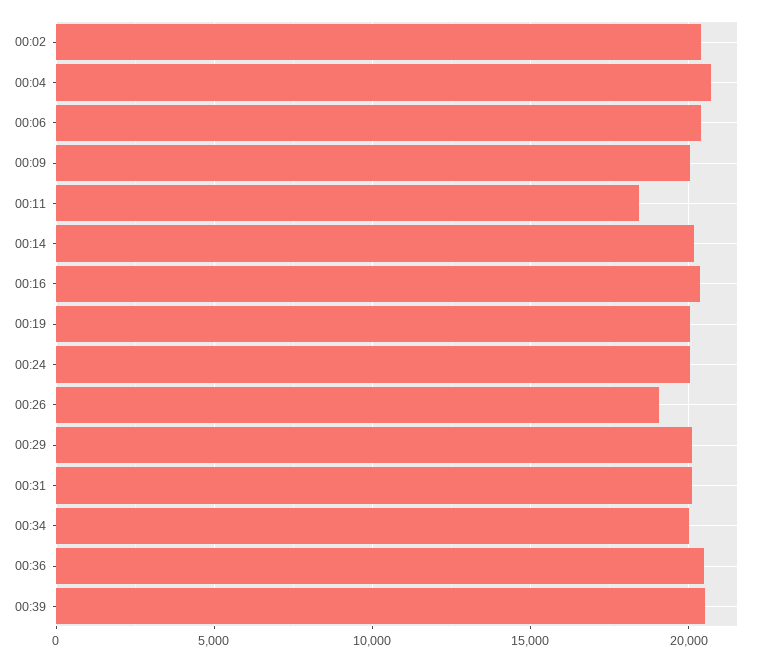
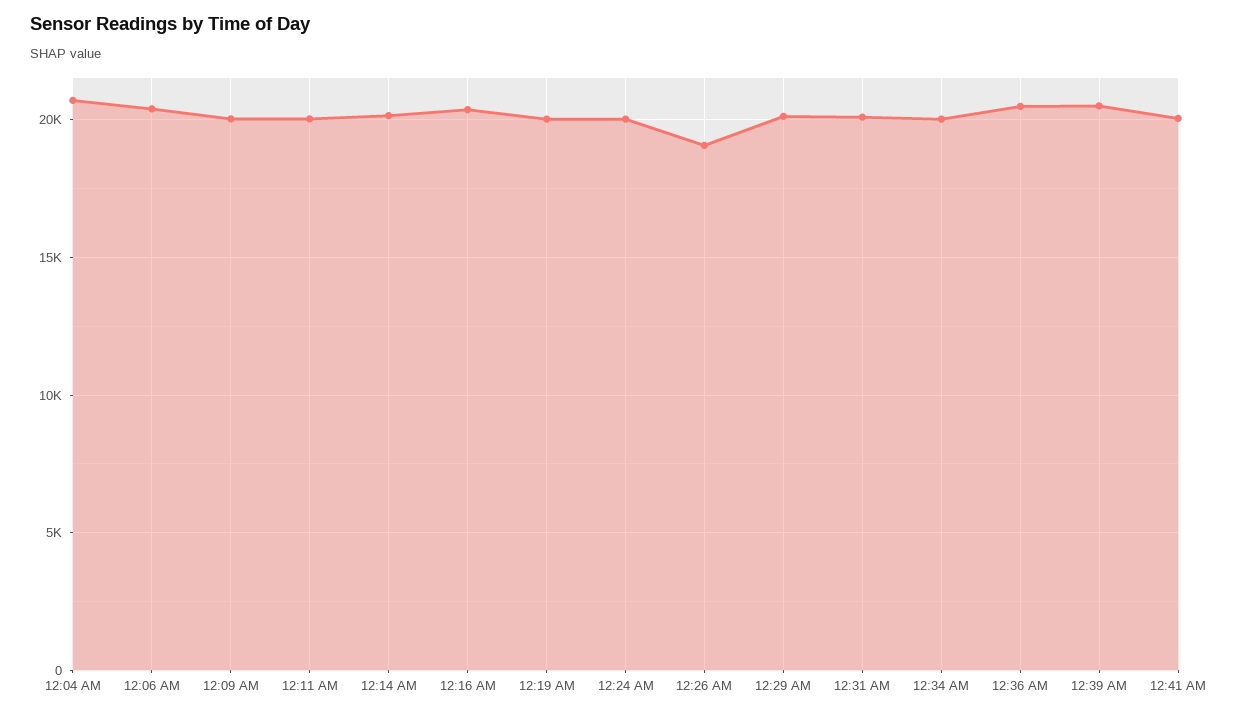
00:02: 20500 -> none
00:11: 18500 -> 20000
12:41 AM: none -> 20000

